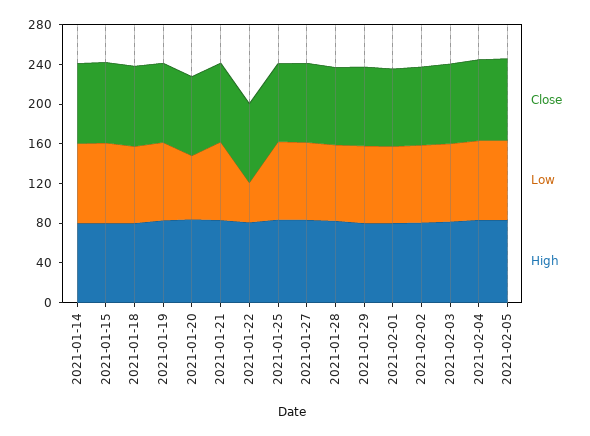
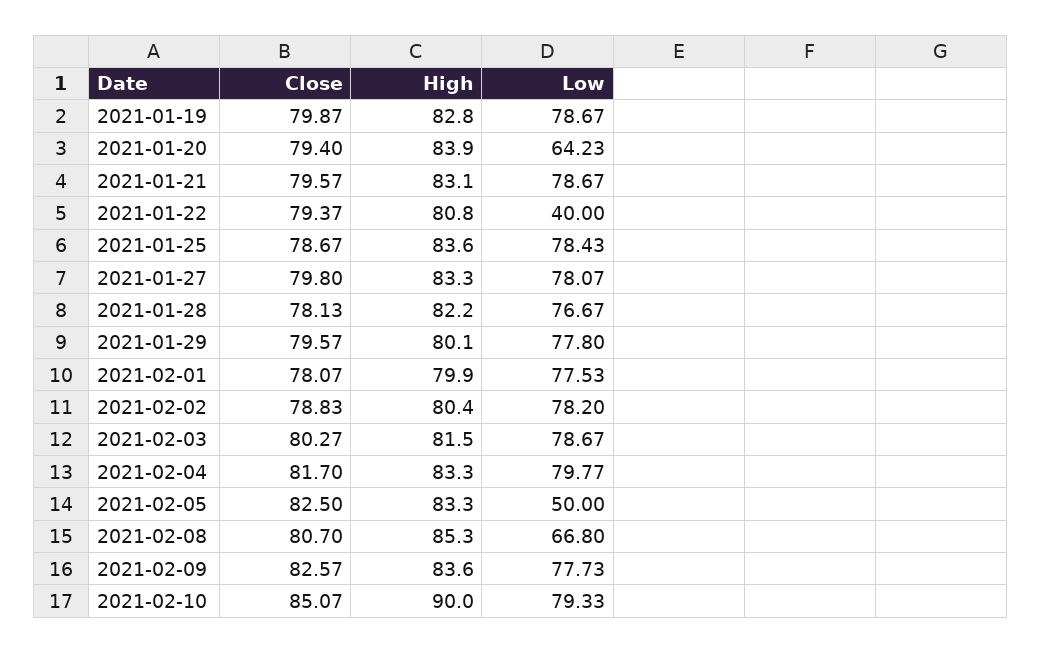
Close, 2021-01-14: 80 -> none
Low, 2021-01-14: 80 -> none
High, 2021-01-14: 80 -> none
Close, 2021-01-15: 80 -> none
Low, 2021-01-15: 80 -> none
High, 2021-01-15: 80 -> none
Close, 2021-01-18: 80 -> none
Low, 2021-01-18: 80 -> none
High, 2021-01-18: 80 -> none
Low, 2021-02-05: 80 -> 50
Close, 2021-02-08: none -> 80.7
High, 2021-02-08: none -> 85.3
Low, 2021-02-08: none -> 66.8
Close, 2021-02-09: none -> 82.57
High, 2021-02-09: none -> 83.6
Low, 2021-02-09: none -> 77.73
Close, 2021-02-10: none -> 85.07
High, 2021-02-10: none -> 90
Low, 2021-02-10: none -> 79.33

